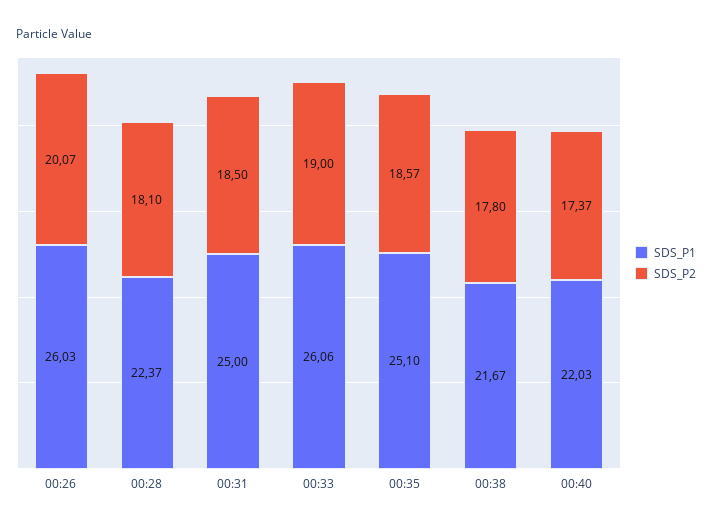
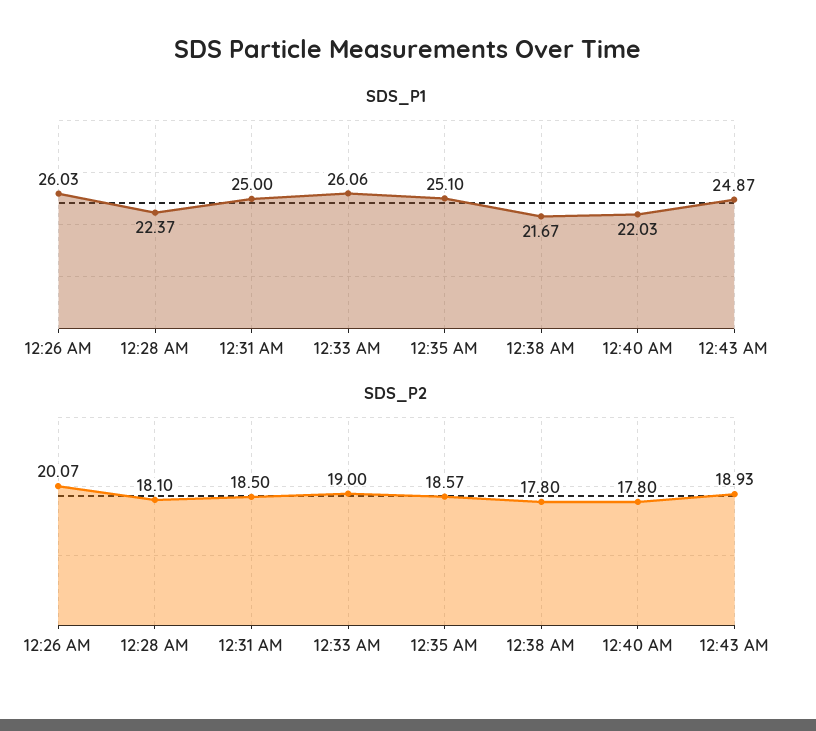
SDS_P2, 00:40: 17.37 -> 17.8
SDS_P1, 12:43 AM: none -> 24.87
SDS_P2, 12:43 AM: none -> 18.93

